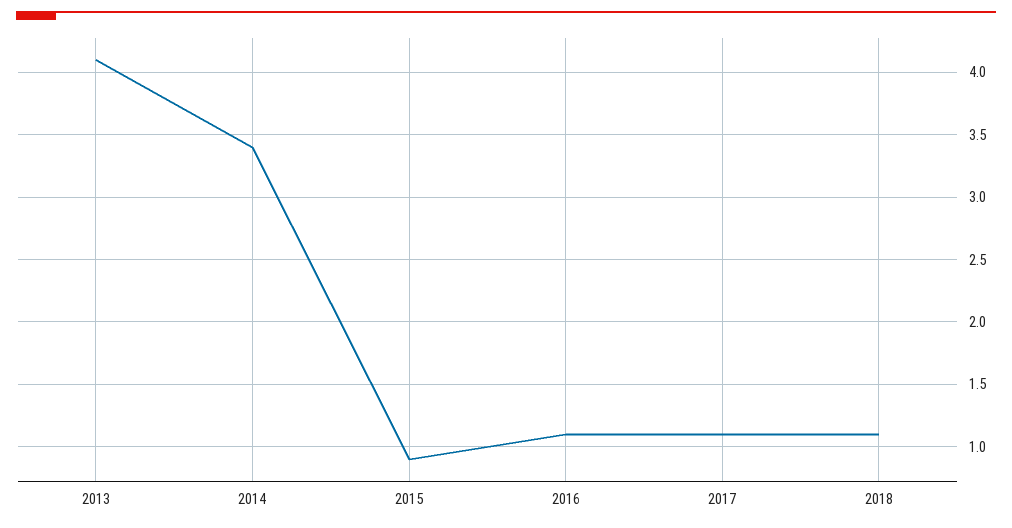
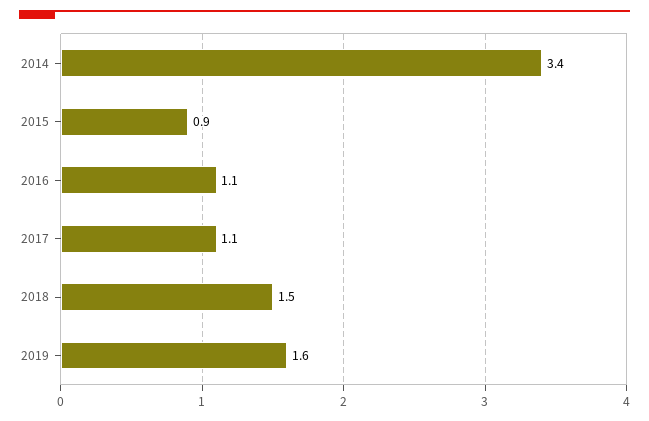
2013: 4.1 -> none
2018: 1.1 -> 1.5
2019: none -> 1.6

